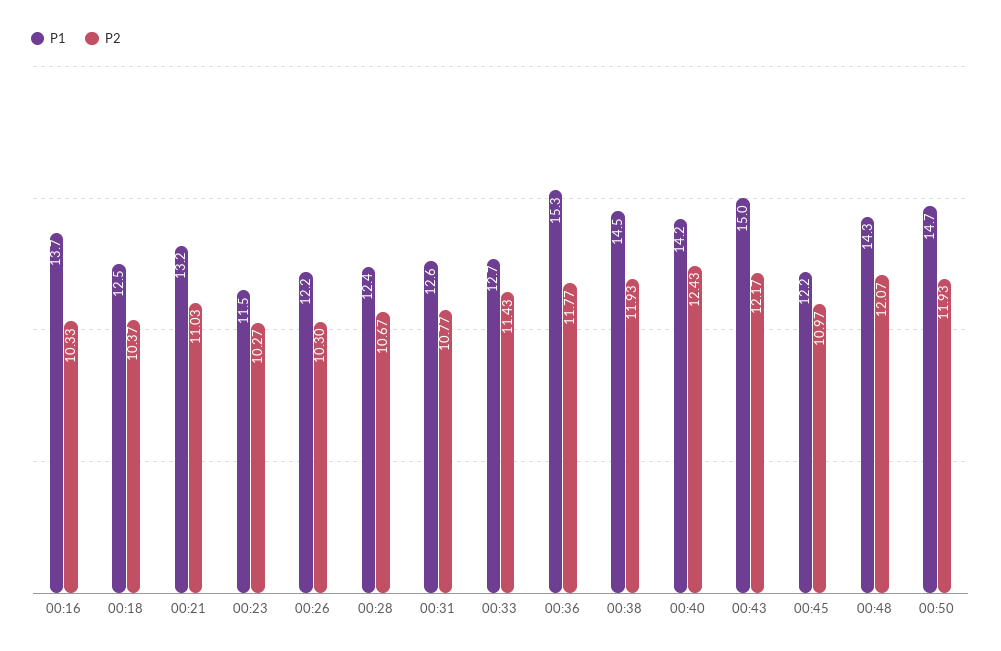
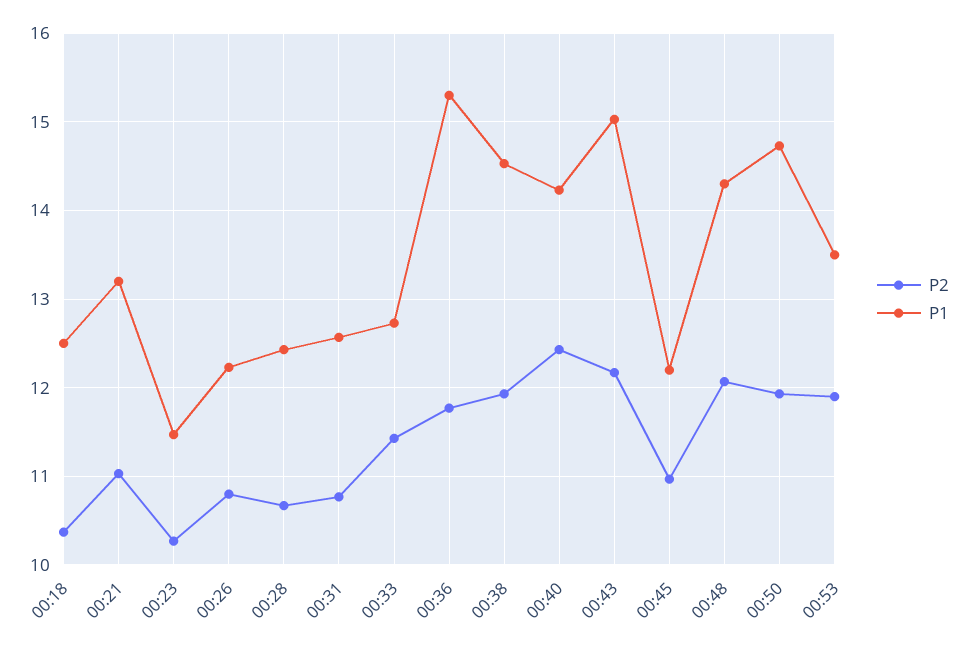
P1, 00:16: 13.7 -> none
P2, 00:16: 10.33 -> none
P2, 00:26: 10.3 -> 10.8
P2, 00:53: none -> 11.9
P1, 00:53: none -> 13.5

